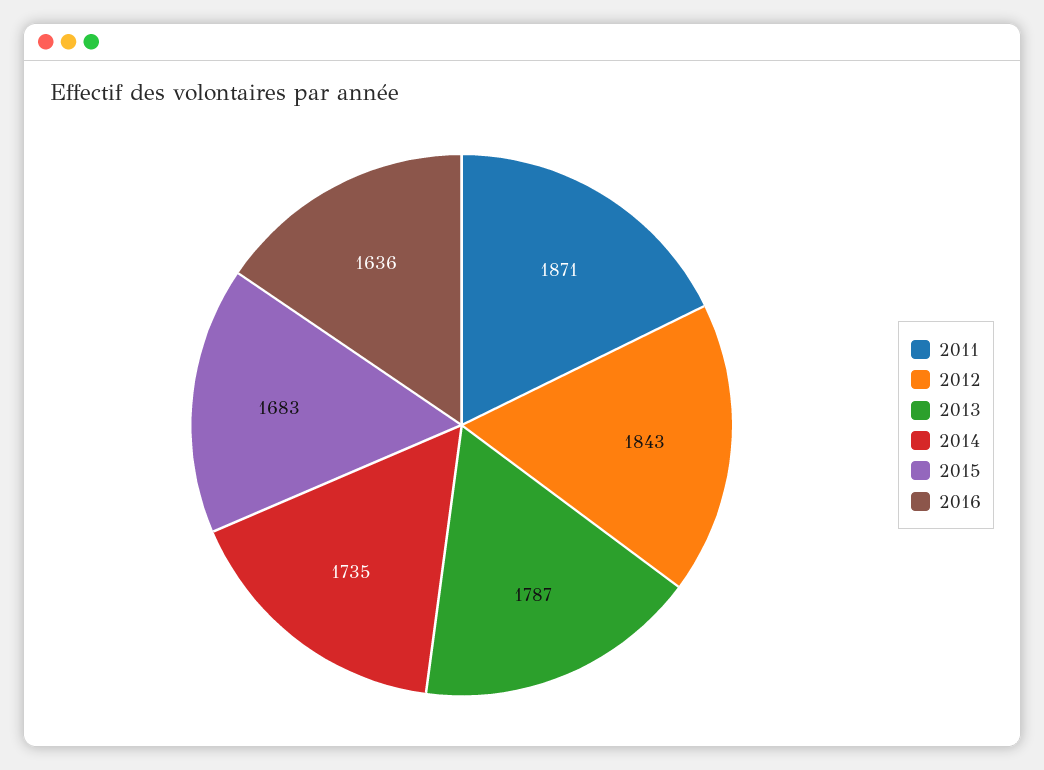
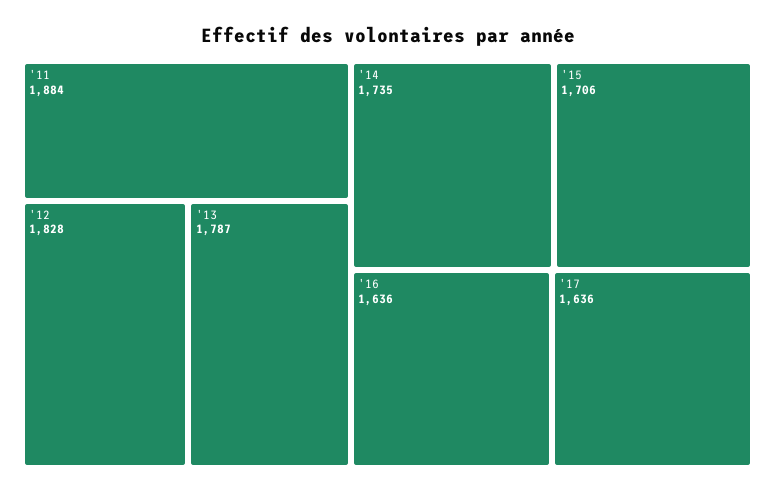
2011: 1871 -> 1884
2012: 1843 -> 1828
2015: 1683 -> 1706
'17: none -> 1636

